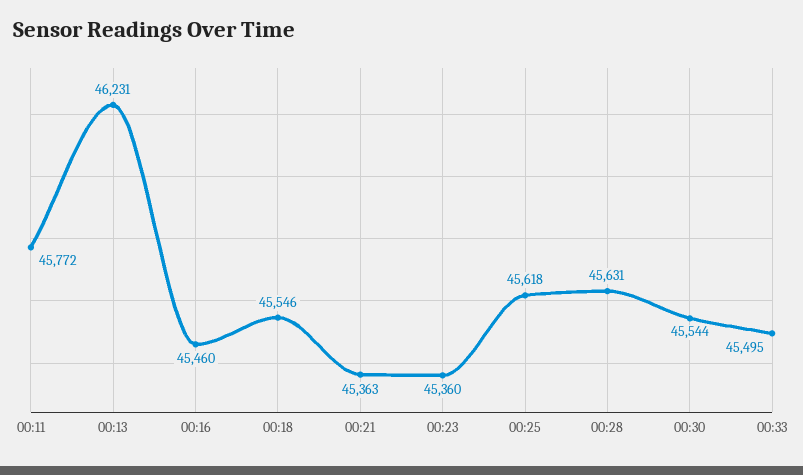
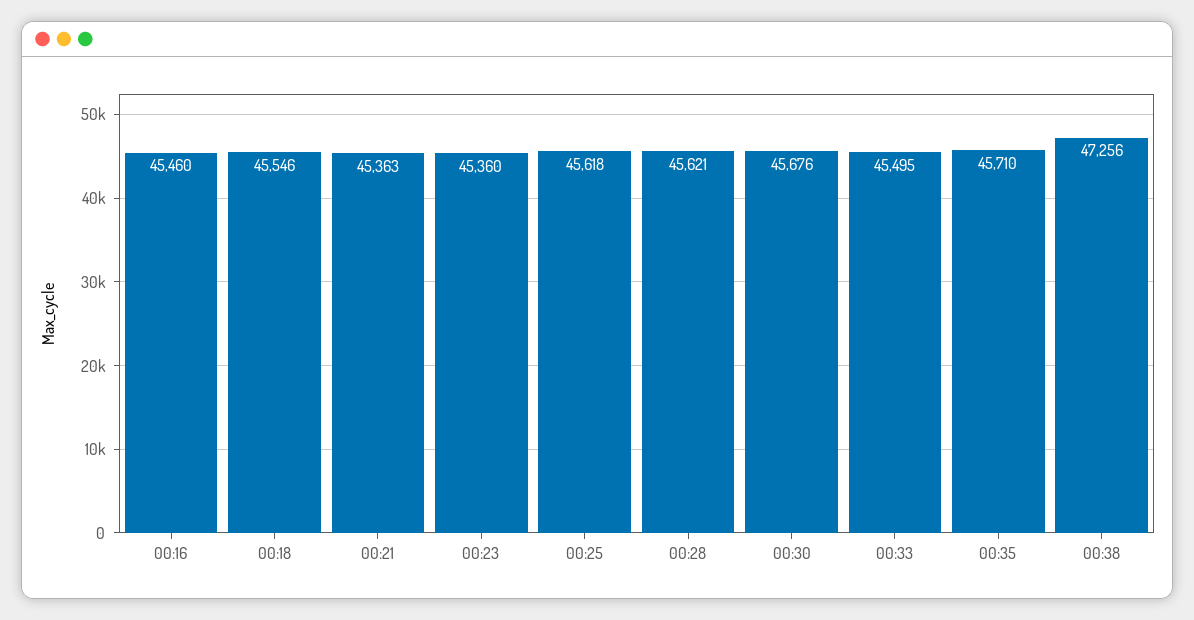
00:11: 45772 -> none
00:13: 46231 -> none
00:28: 45631 -> 45621
00:30: 45544 -> 45676
00:35: none -> 45710
00:38: none -> 47256

